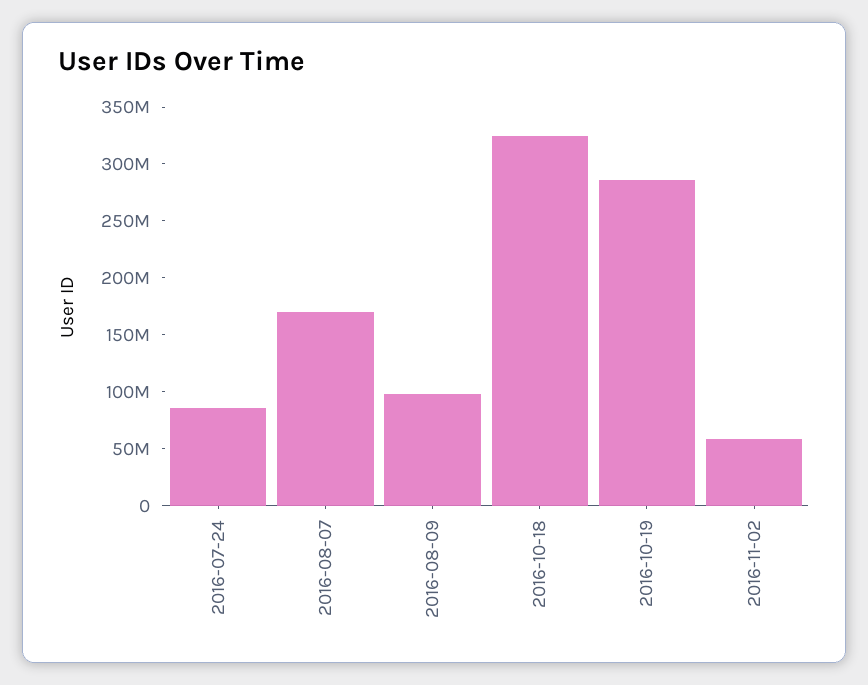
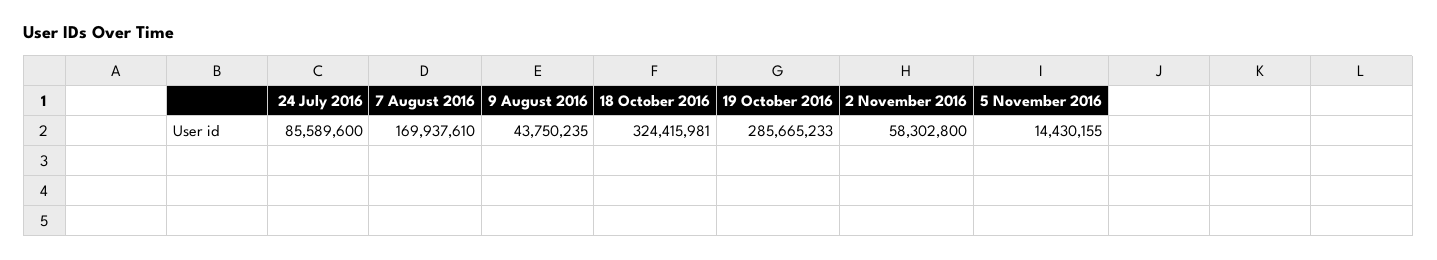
2016-08-09: 100000000 -> 43750235
5 November 2016: none -> 14430155

